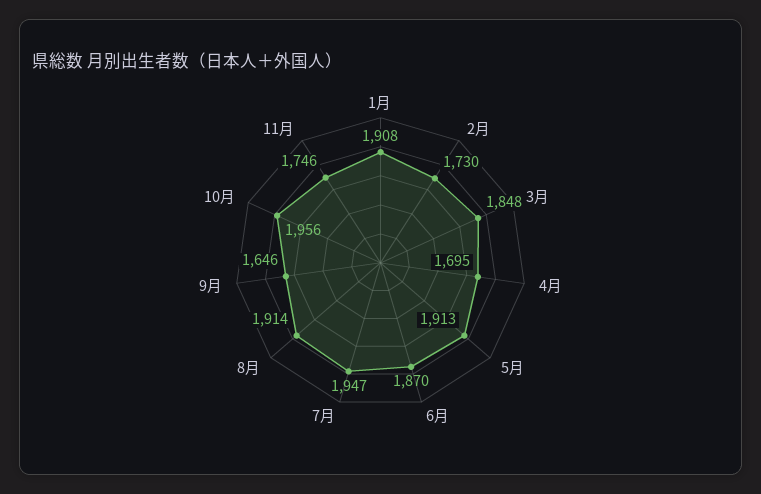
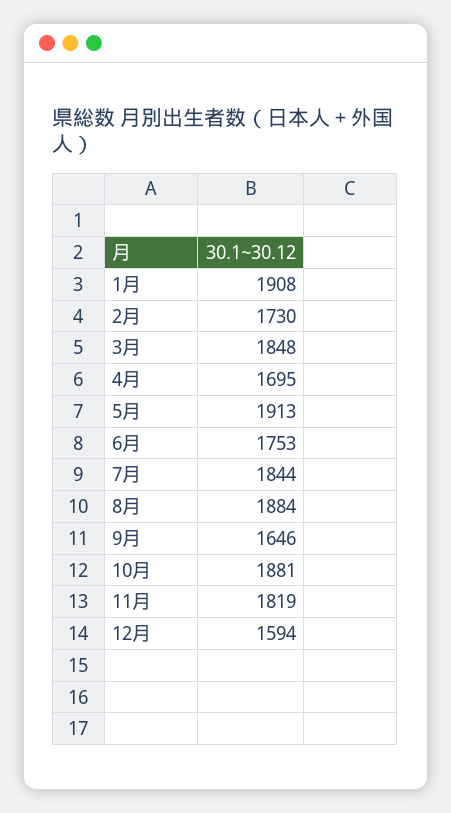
6月: 1870 -> 1753
7月: 1947 -> 1844
8月: 1914 -> 1884
10月: 1956 -> 1881
11月: 1746 -> 1819
12月: none -> 1594

